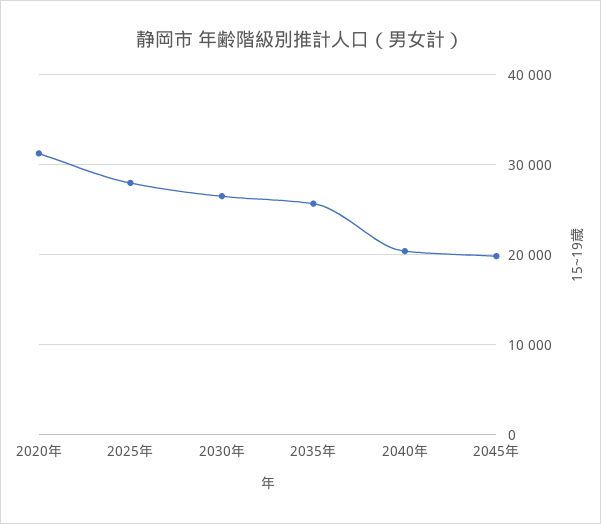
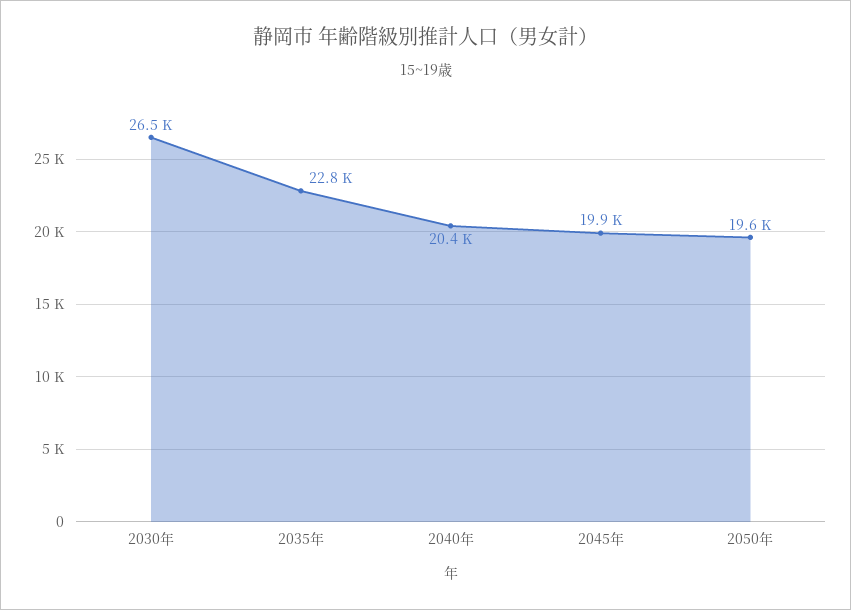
2020年: 31000 -> none
2025年: 28000 -> none
2035年: 26000 -> 22800
2050年: none -> 19600

